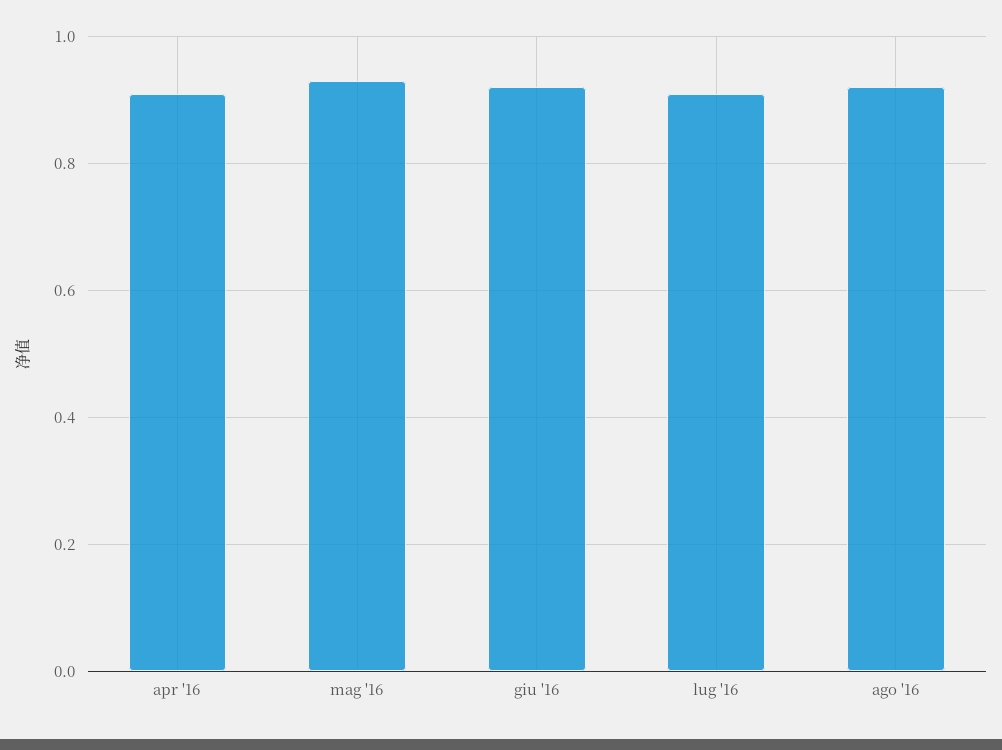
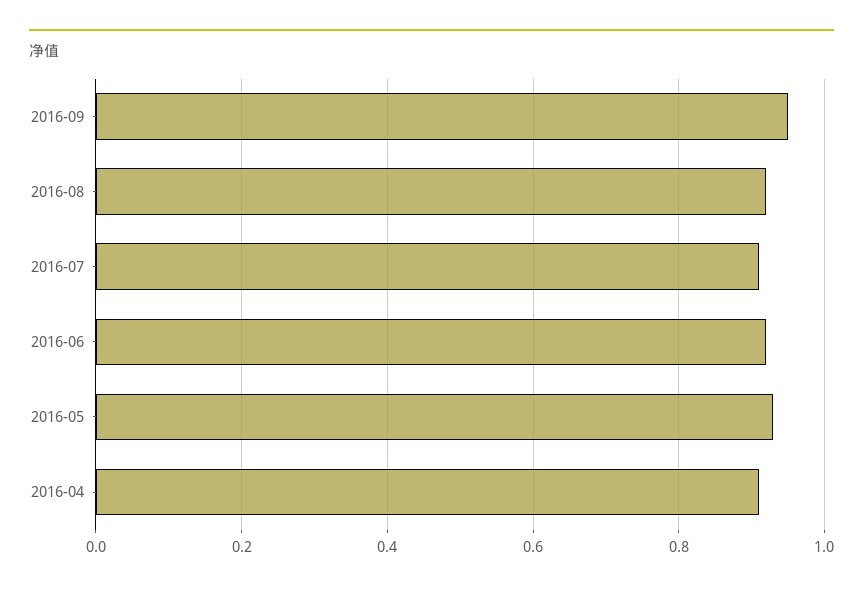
2016-09: none -> 0.95

